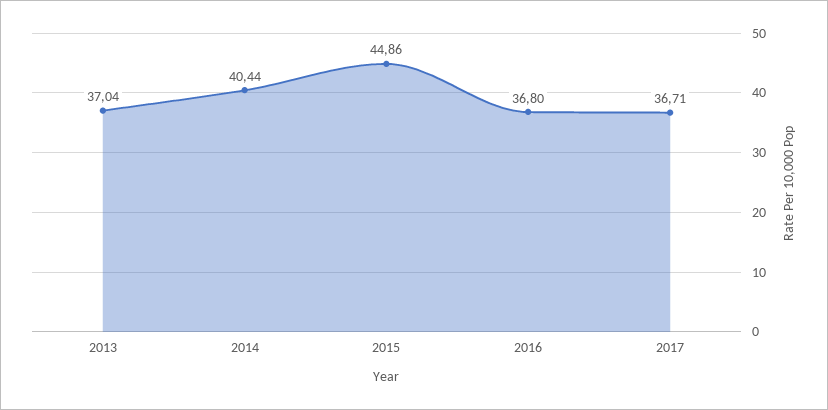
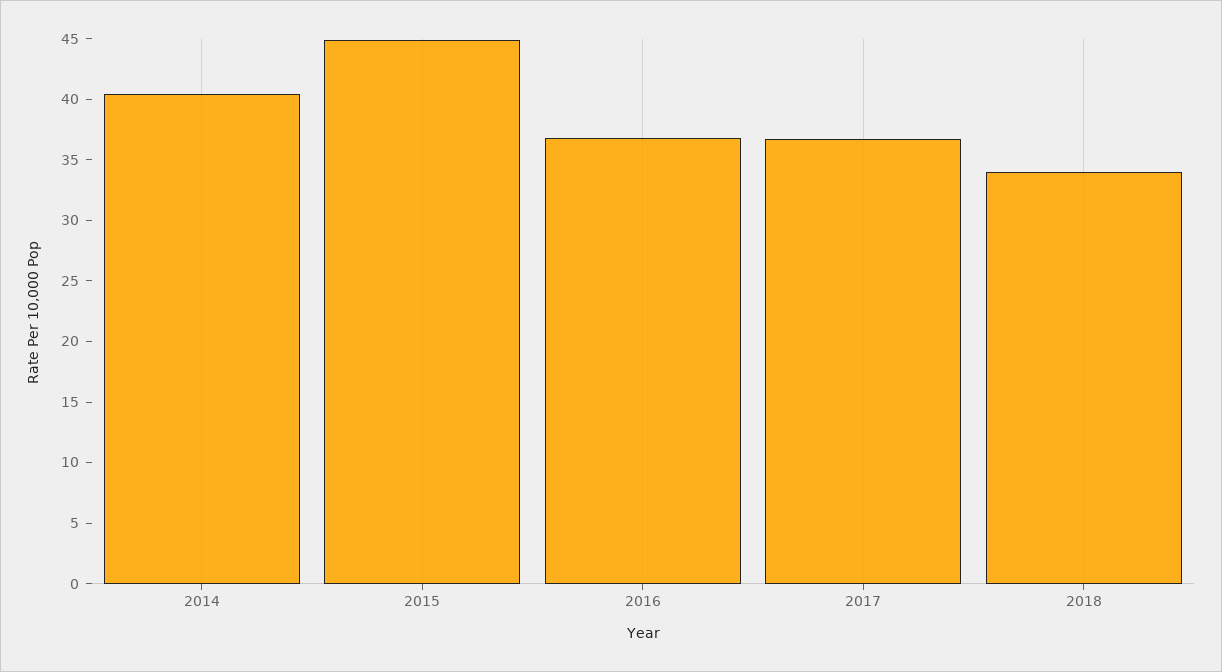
2013: 37.04 -> none
2018: none -> 34

